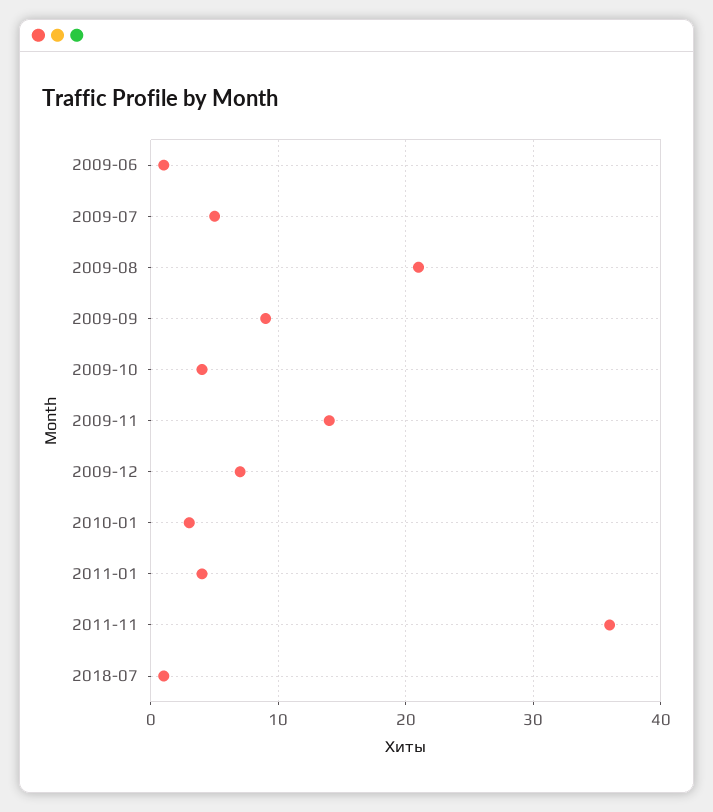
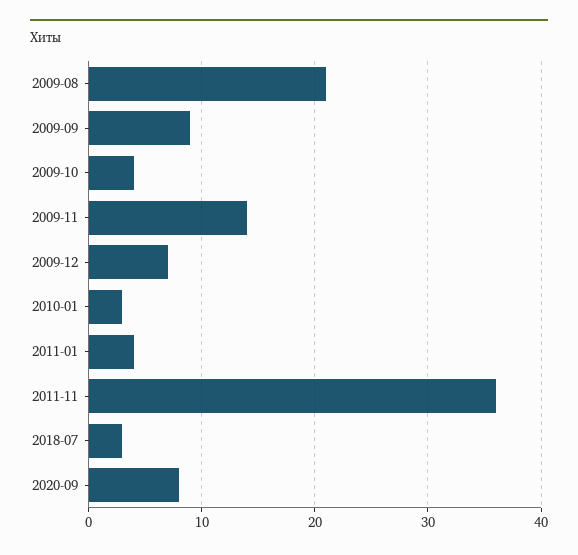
2009-06: 1 -> none
2009-07: 5 -> none
2018-07: 1 -> 3
2020-09: none -> 8

